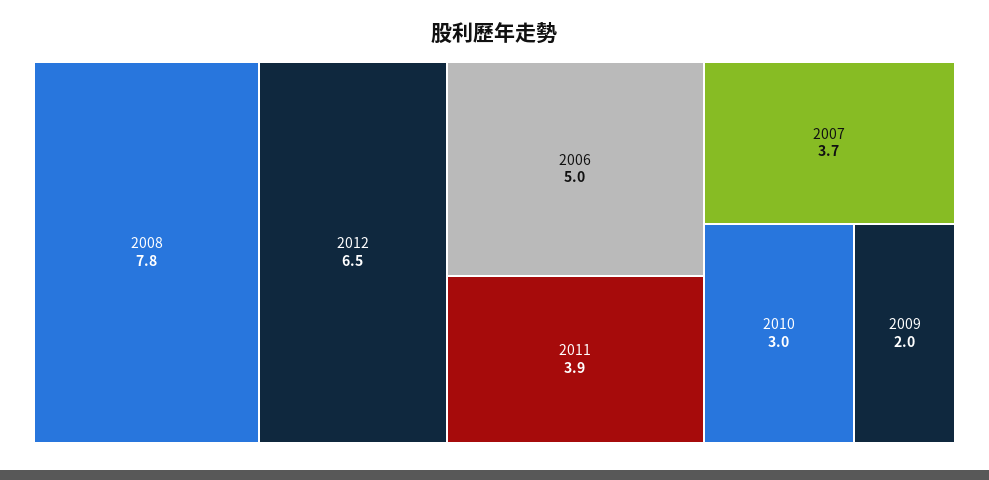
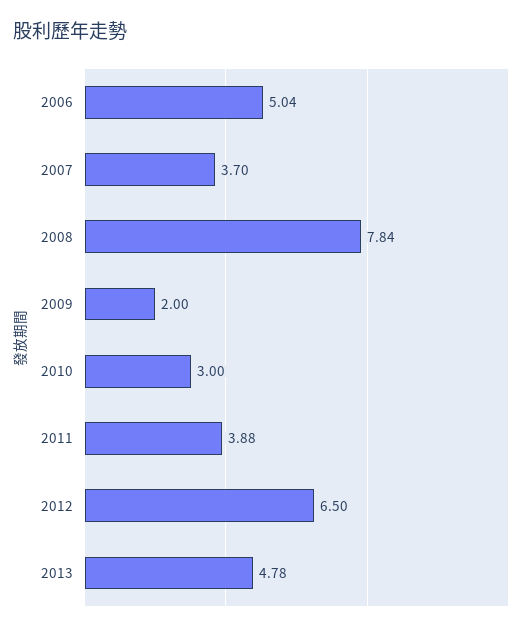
2013: none -> 4.78

